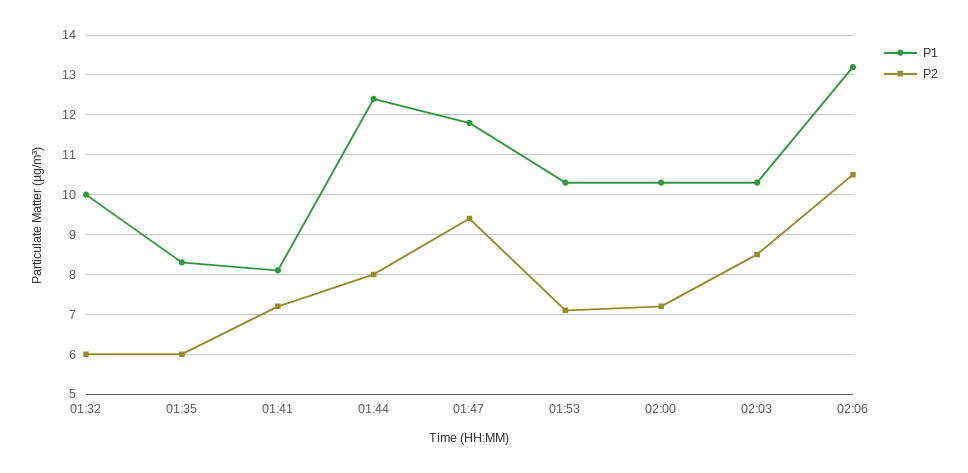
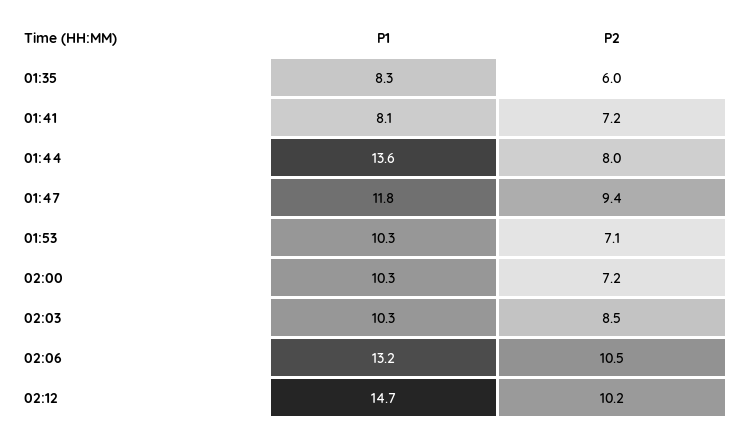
P1, 01:32: 10 -> none
P2, 01:32: 6 -> none
P1, 01:44: 12.5 -> 13.6
P1, 02:12: none -> 14.7
P2, 02:12: none -> 10.2

